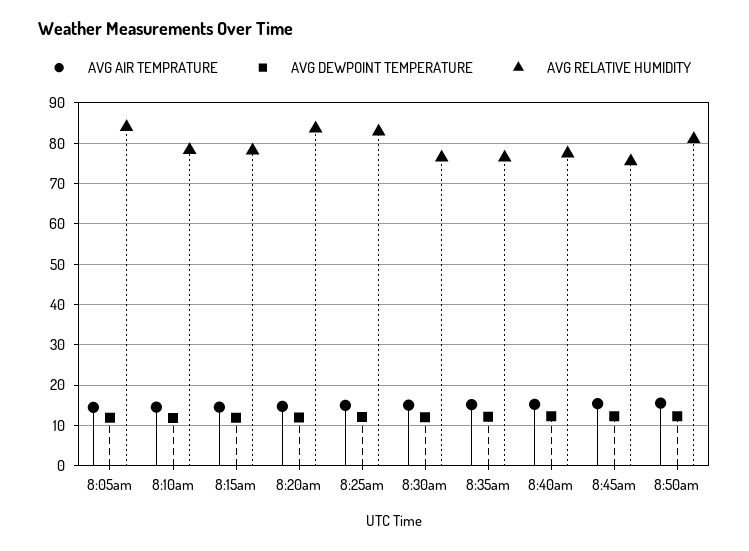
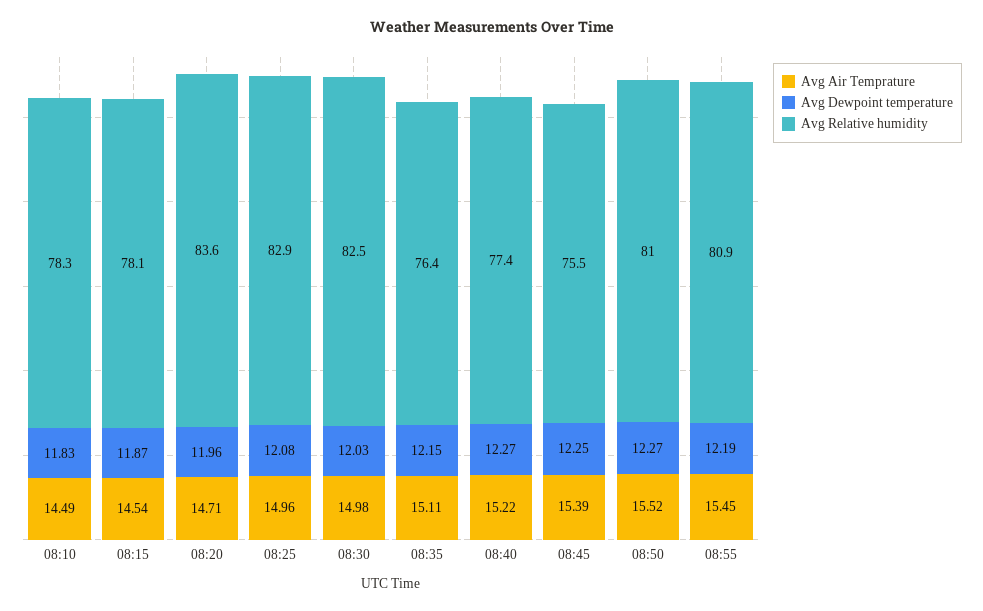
AVG AIR TEMPRATURE, 8:05am: 14 -> none
AVG DEWPOINT TEMPERATURE, 8:05am: 12 -> none
AVG RELATIVE HUMIDITY, 8:05am: 84 -> none
AVG RELATIVE HUMIDITY, 8:30am: 76 -> 82.5
AVG AIR TEMPRATURE, 08:55: none -> 15.45
AVG DEWPOINT TEMPERATURE, 08:55: none -> 12.19
AVG RELATIVE HUMIDITY, 08:55: none -> 80.9

